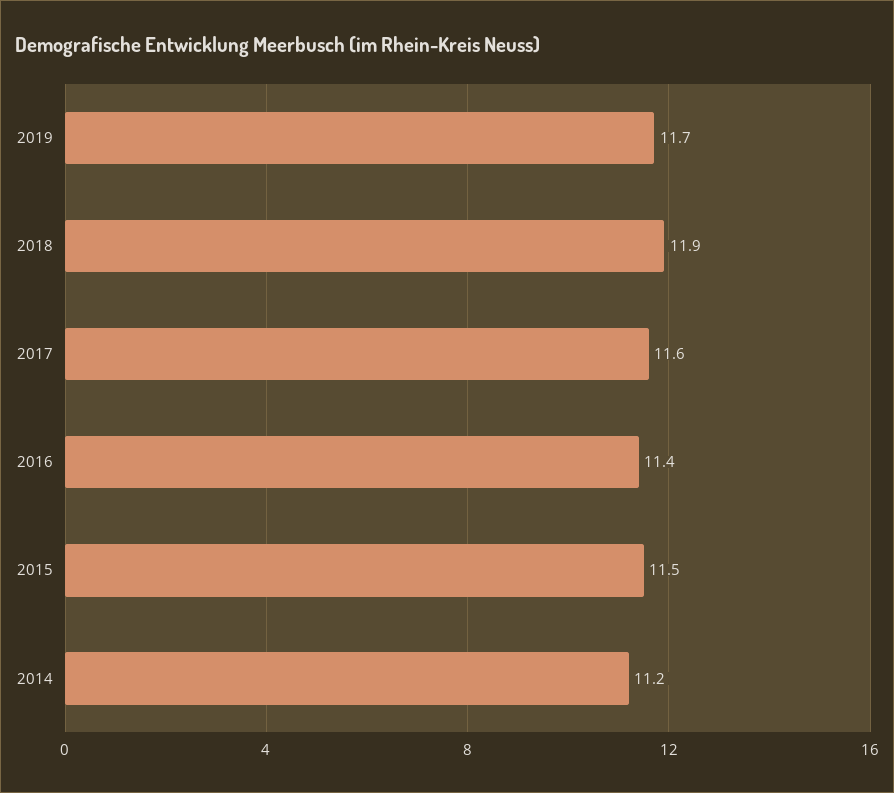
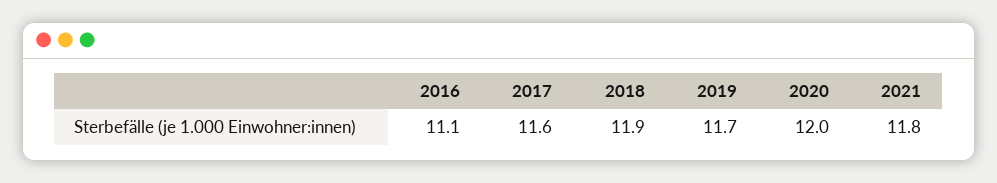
2016: 11.4 -> 11.1
2015: 11.5 -> none
2014: 11.2 -> none
2020: none -> 12
2021: none -> 11.8

